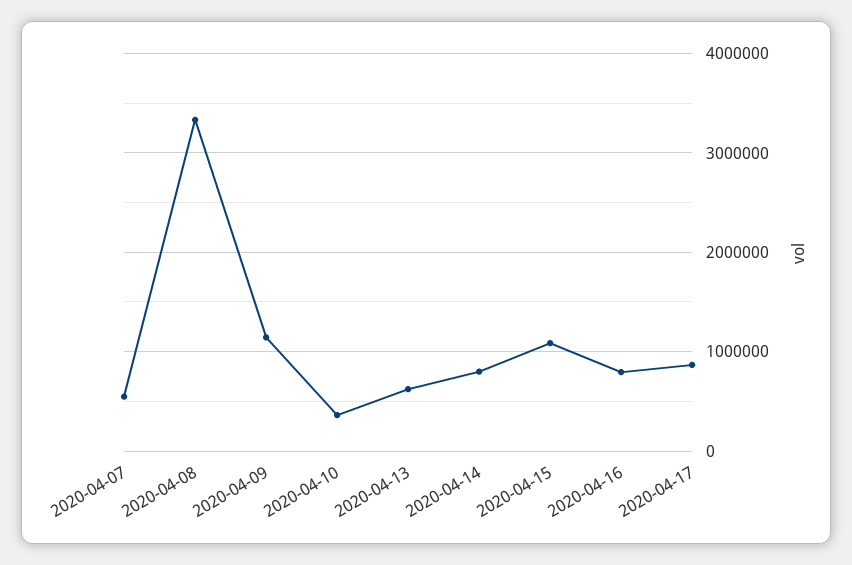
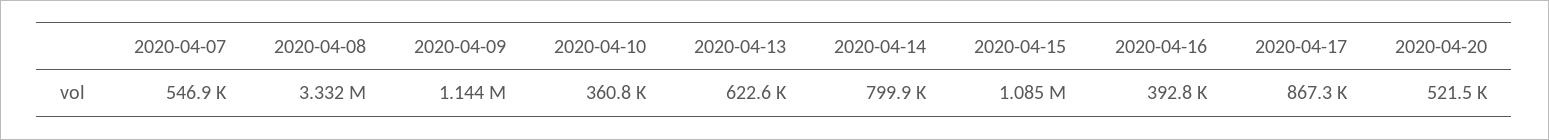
2020-04-16: 800000 -> 392800
2020-04-20: none -> 521500

